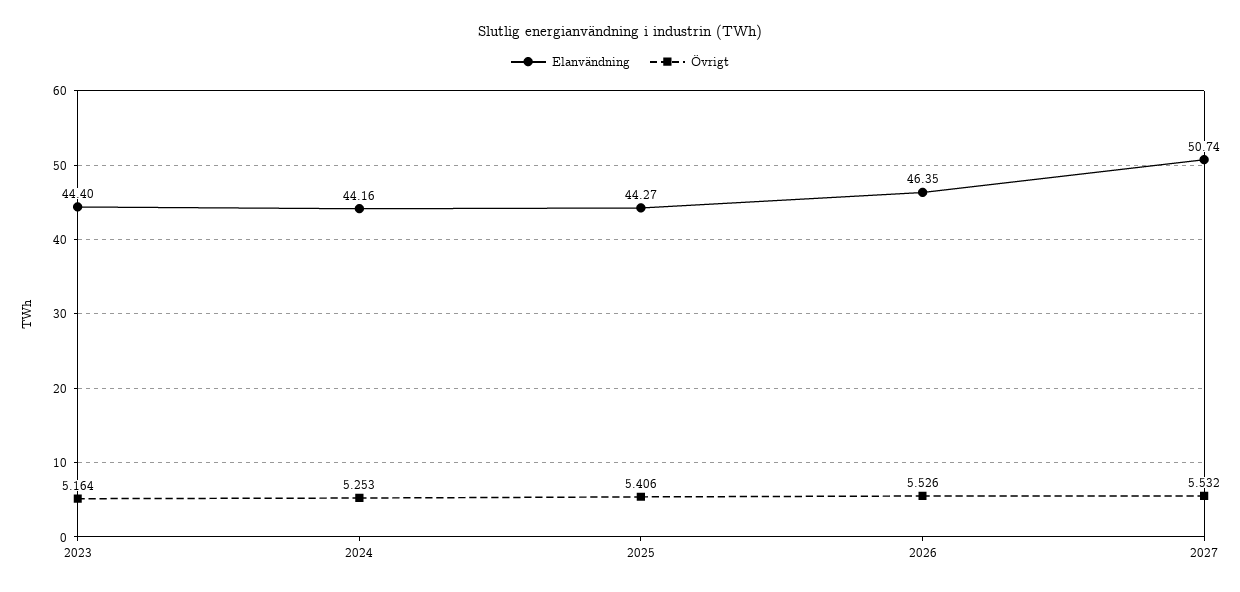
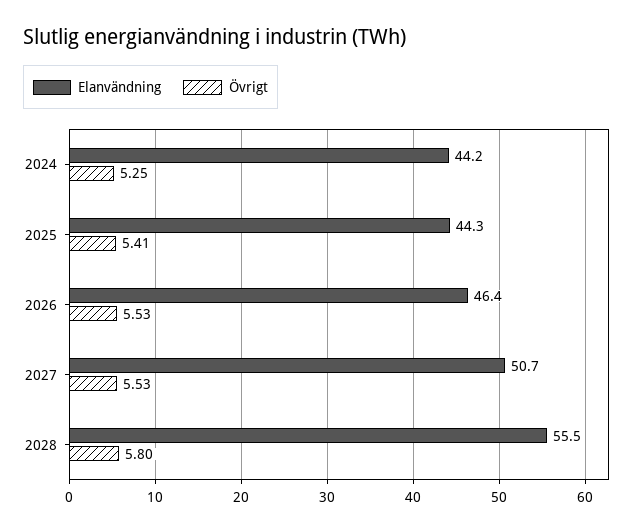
Elanvändning, 2023: 44.4 -> none
Övrigt, 2023: 5.164 -> none
Elanvändning, 2028: none -> 55.5
Övrigt, 2028: none -> 5.8

